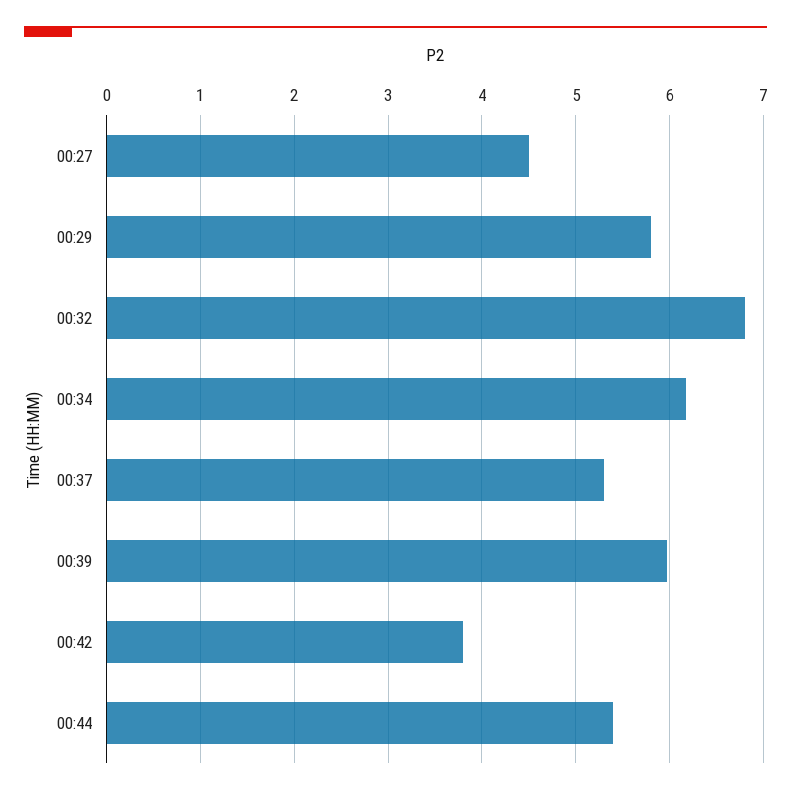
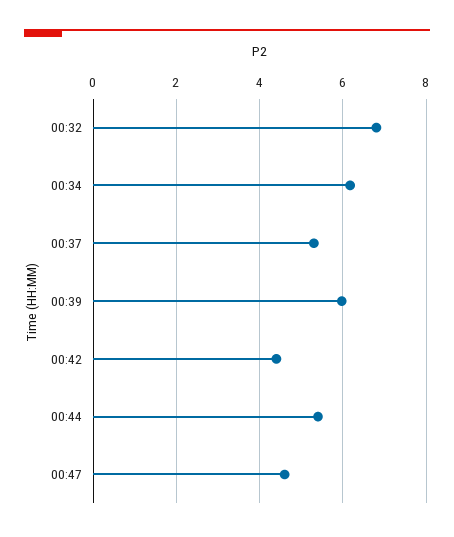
00:27: 4.5 -> none
00:29: 5.8 -> none
00:42: 3.8 -> 4.4
00:47: none -> 4.6

